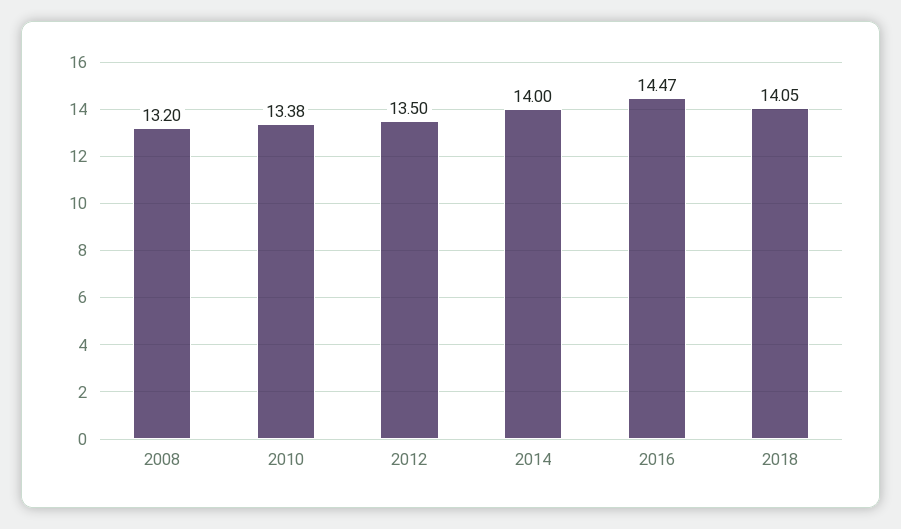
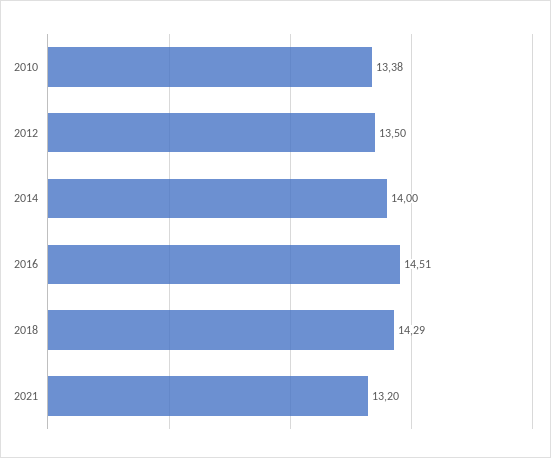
2008: 13.2 -> none
2016: 14.47 -> 14.51
2018: 14.05 -> 14.29
2021: none -> 13.2

